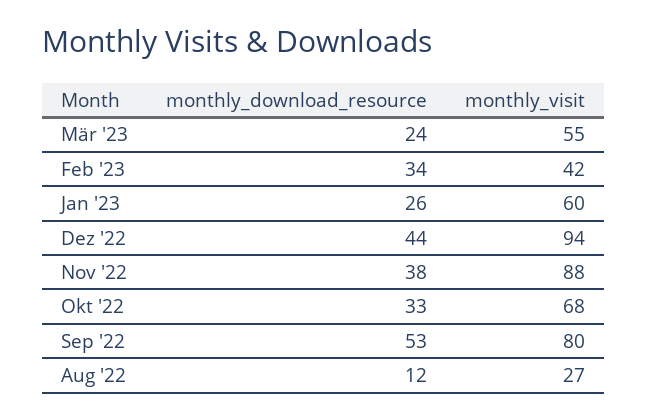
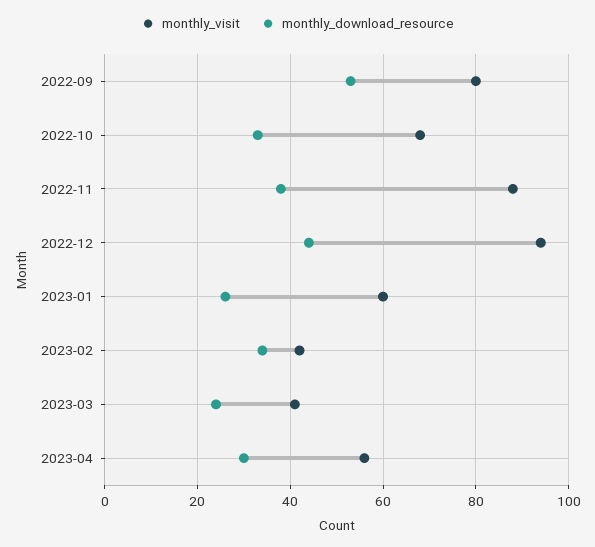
monthly_visit, Mär '23: 55 -> 40
monthly_download_resource, Aug '22: 12 -> none
monthly_visit, Aug '22: 27 -> none
monthly_visit, 2023-04: none -> 55
monthly_download_resource, 2023-04: none -> 30

